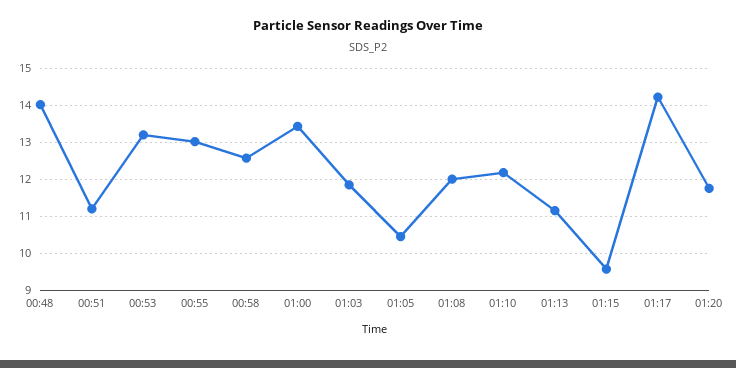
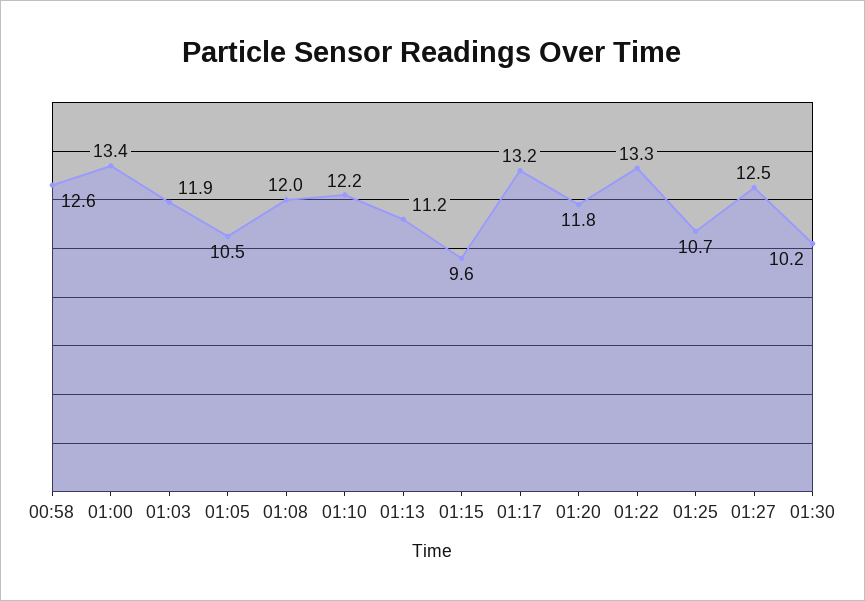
00:48: 14 -> none
00:51: 11.2 -> none
00:53: 13.2 -> none
00:55: 13 -> none
01:17: 14.2 -> 13.2
01:22: none -> 13.3
01:25: none -> 10.7
01:27: none -> 12.5
01:30: none -> 10.2

